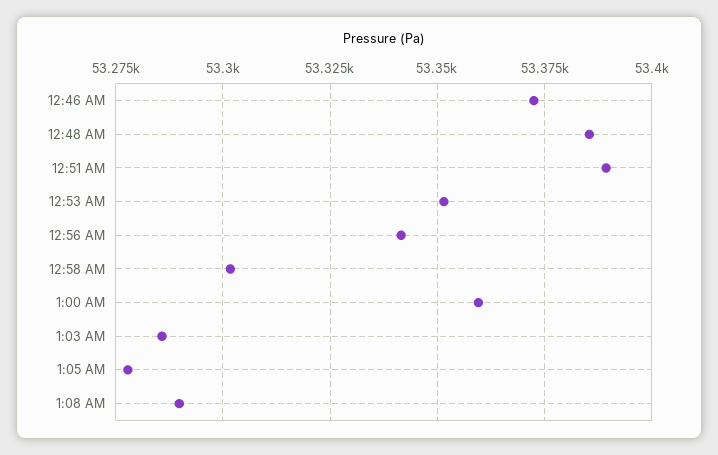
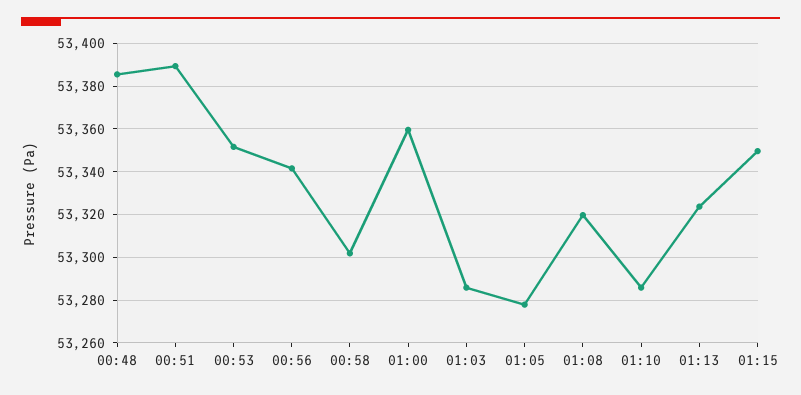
12:46 AM: 53372.5 -> none
1:08 AM: 53290 -> 53320
01:10: none -> 53285
01:13: none -> 53325
01:15: none -> 53350

